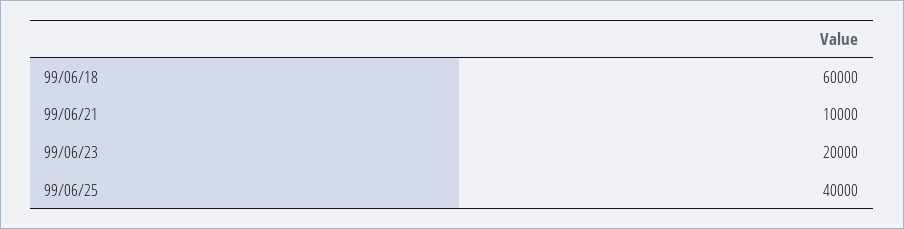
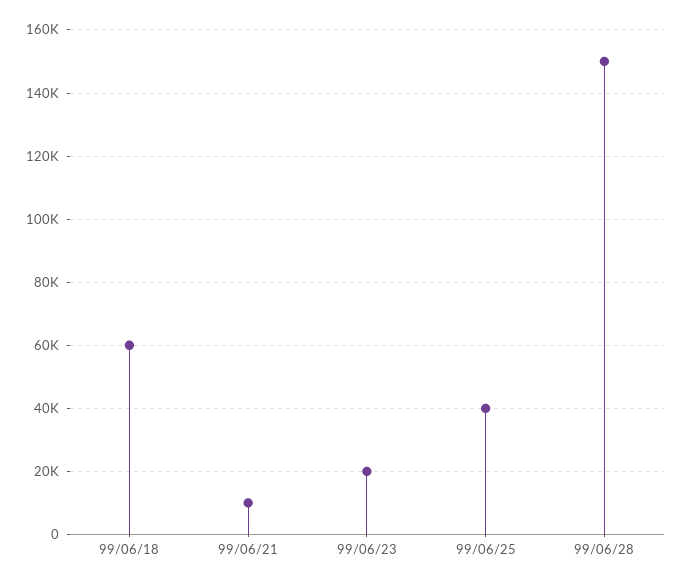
99/06/28: none -> 150000

